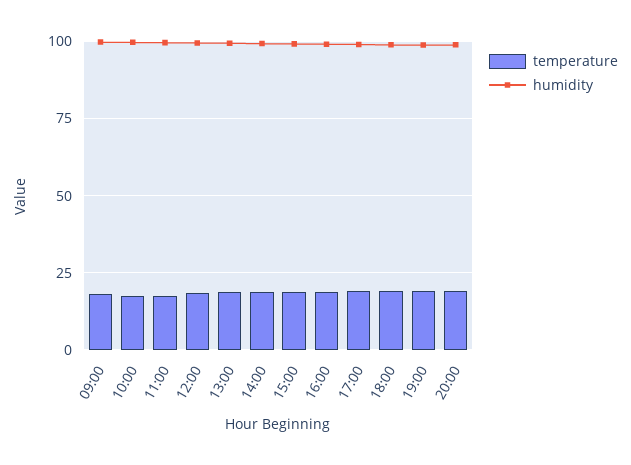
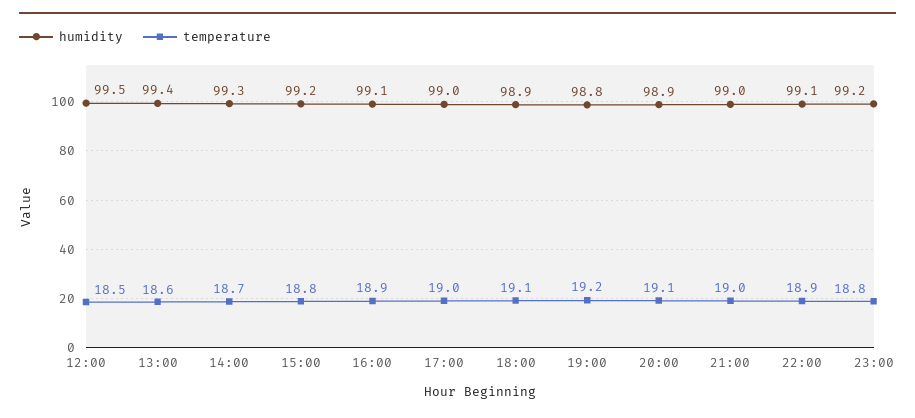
temperature, 09:00: 17.5 -> none
humidity, 09:00: 100 -> none
temperature, 10:00: 17.5 -> none
humidity, 10:00: 100 -> none
temperature, 11:00: 17.5 -> none
humidity, 11:00: 100 -> none
humidity, 21:00: none -> 99
temperature, 21:00: none -> 19
humidity, 22:00: none -> 99.1
temperature, 22:00: none -> 18.9
humidity, 23:00: none -> 99.2
temperature, 23:00: none -> 18.8

